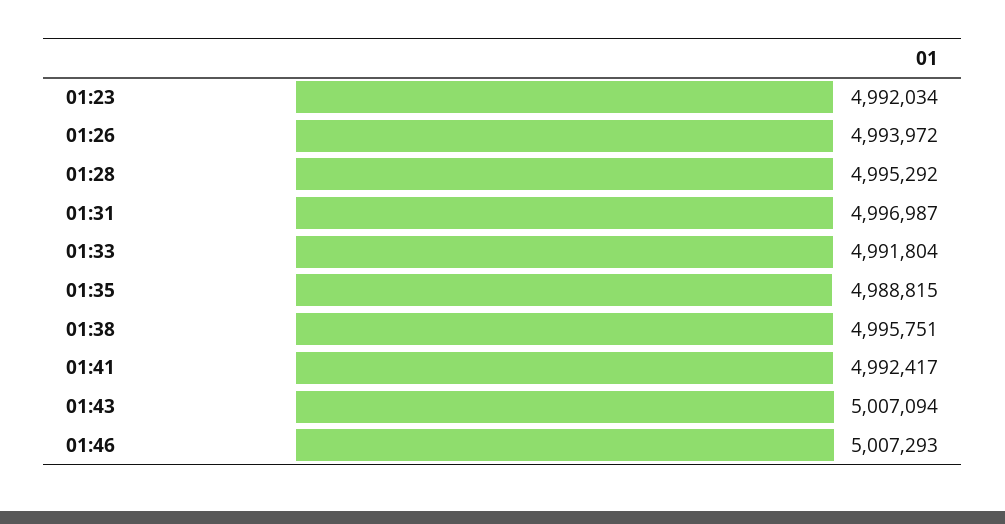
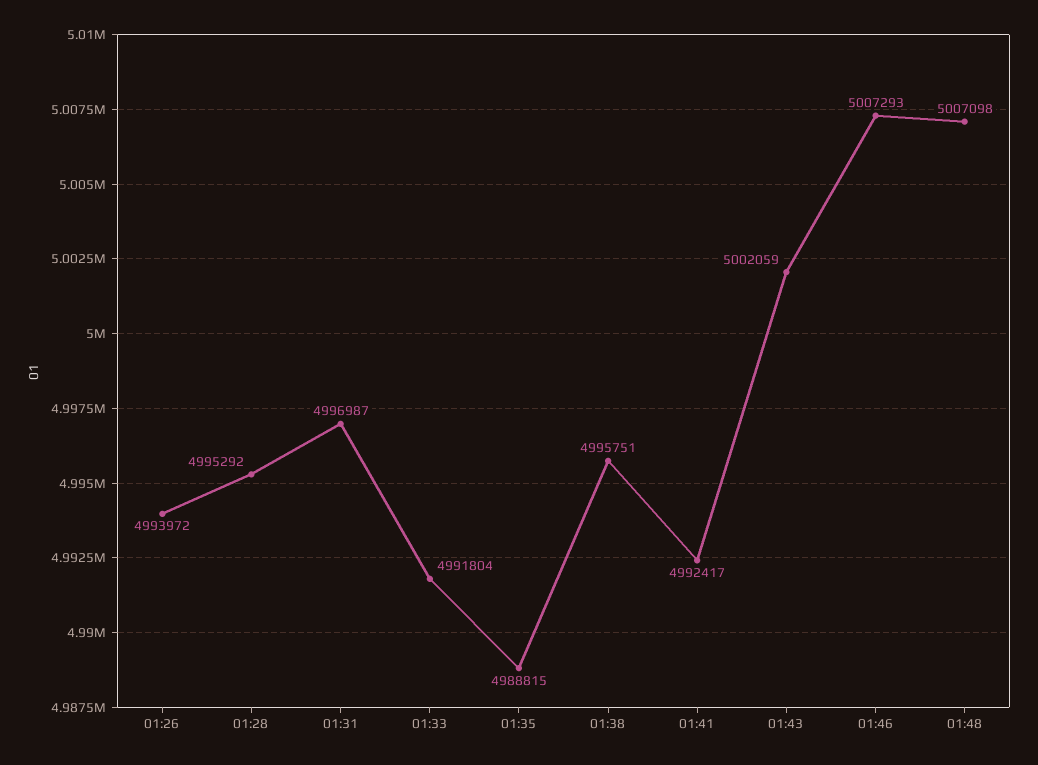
01:23: 4992034 -> none
01:43: 5007094 -> 5002059
01:48: none -> 5007098

